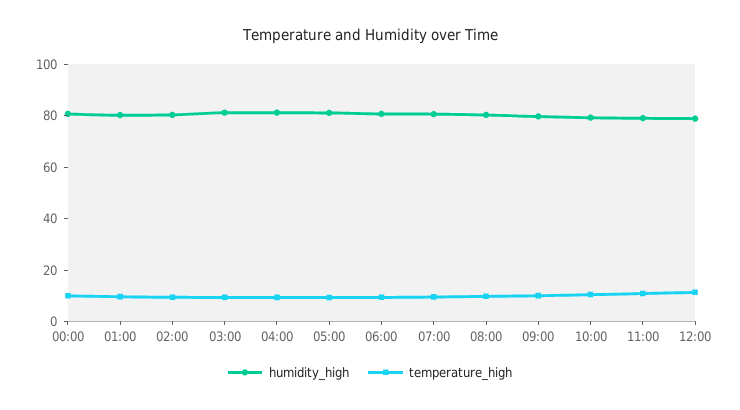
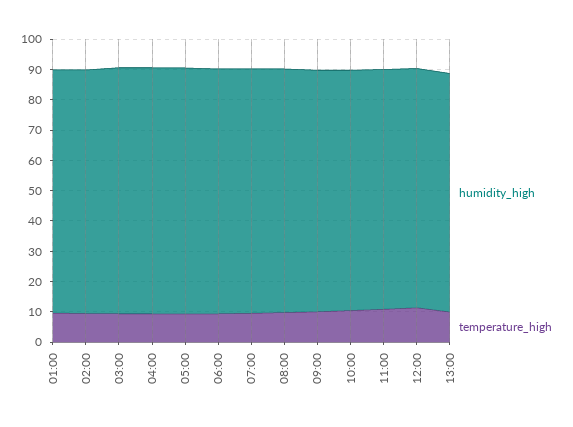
humidity_high, 00:00: 80 -> none
temperature_high, 00:00: 10 -> none
humidity_high, 13:00: none -> 80
temperature_high, 13:00: none -> 10

